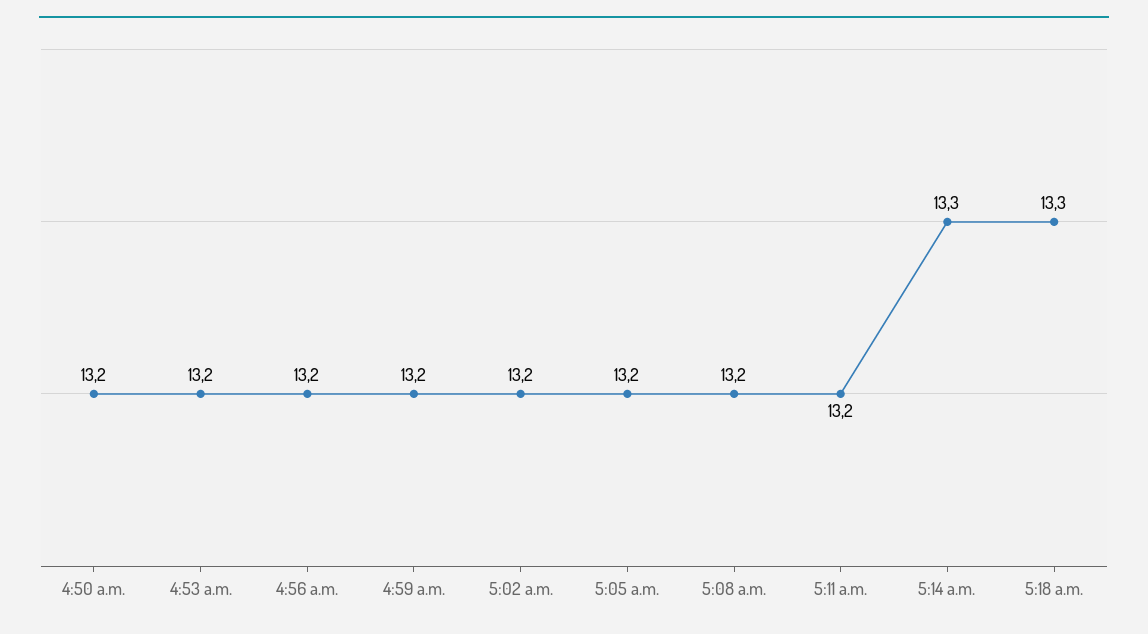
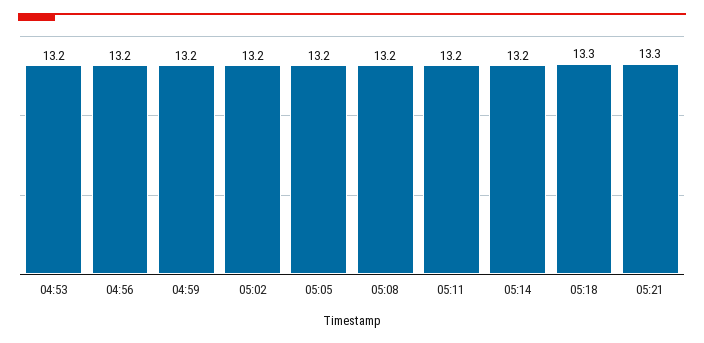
4:50 a.m.: 13.2 -> none
5:14 a.m.: 13.3 -> 13.2
05:21: none -> 13.3

